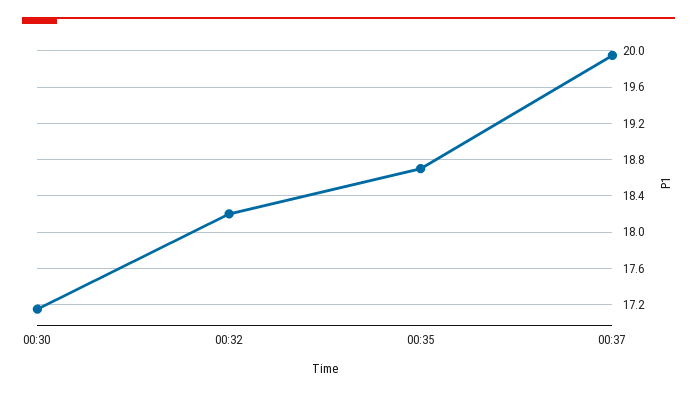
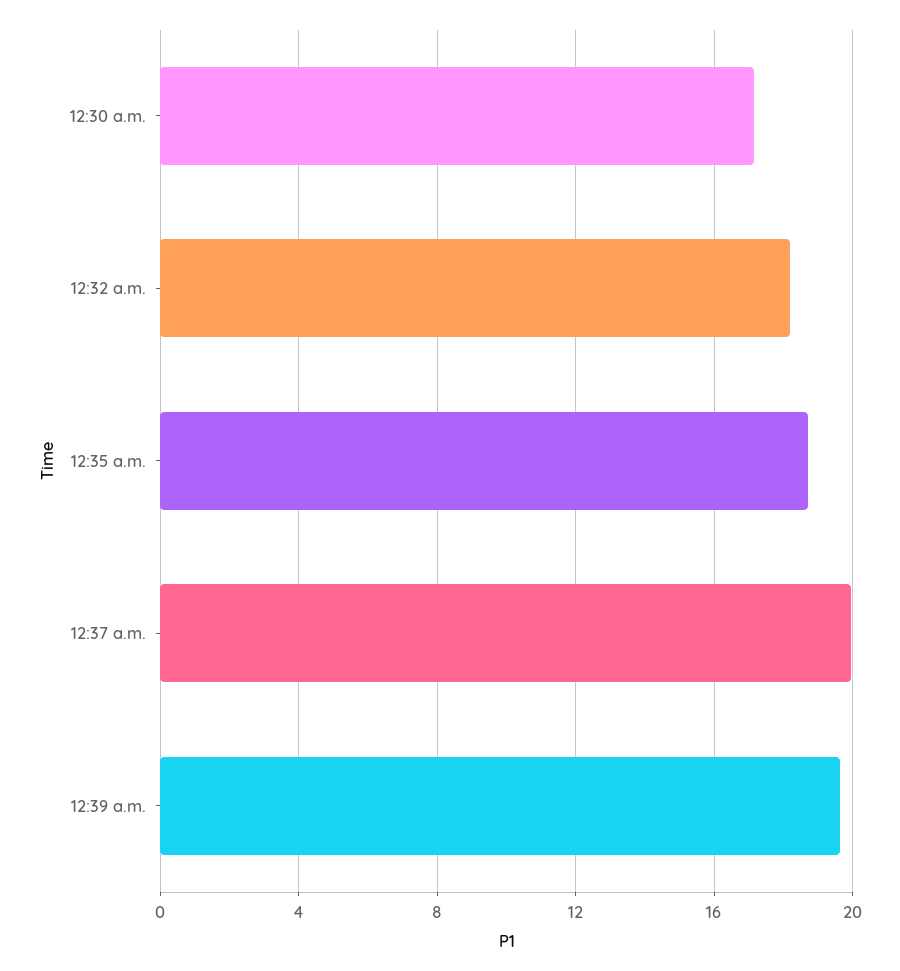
12:39 a.m.: none -> 19.5

